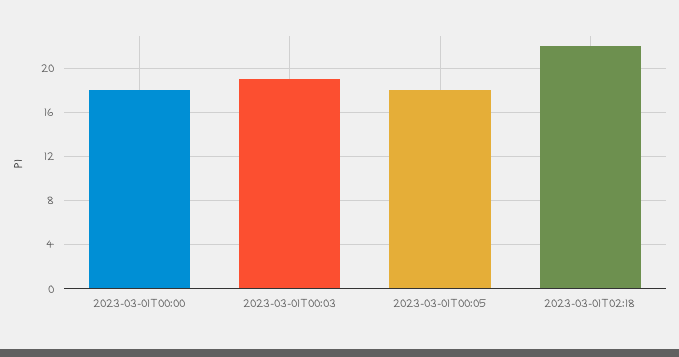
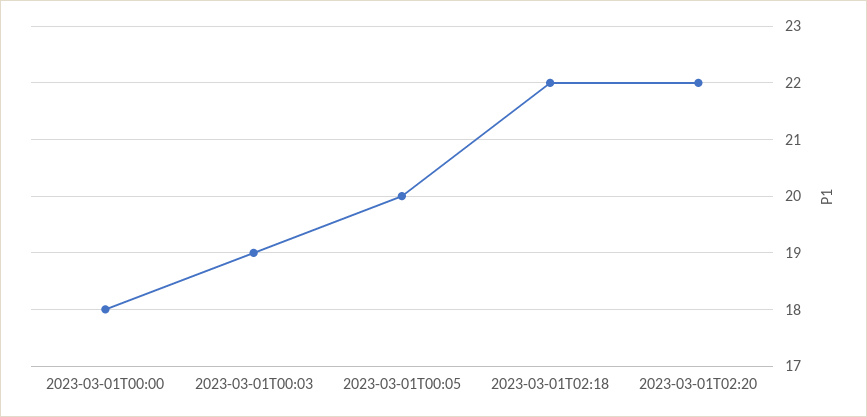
2023-03-01T00:05: 18 -> 20
2023-03-01T02:20: none -> 22

